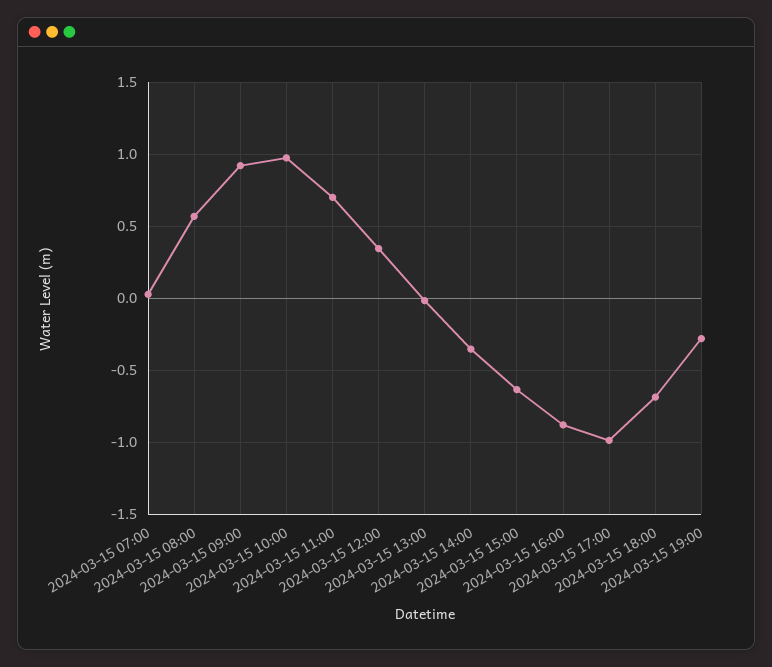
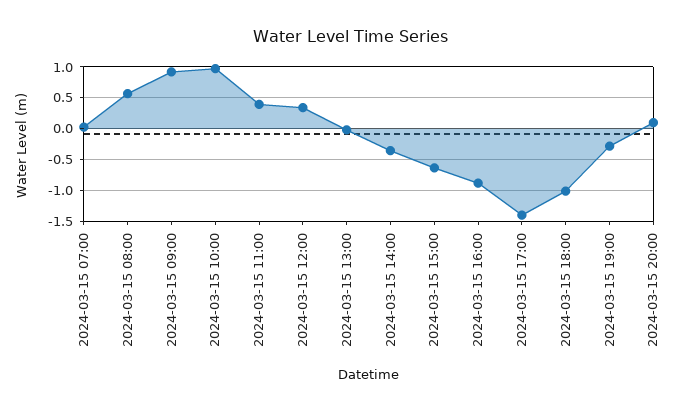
2024-03-15 11:00: 0.7 -> 0.4
2024-03-15 17:00: -1 -> -1.4
2024-03-15 18:00: -0.7 -> -1
2024-03-15 20:00: none -> 0.1

